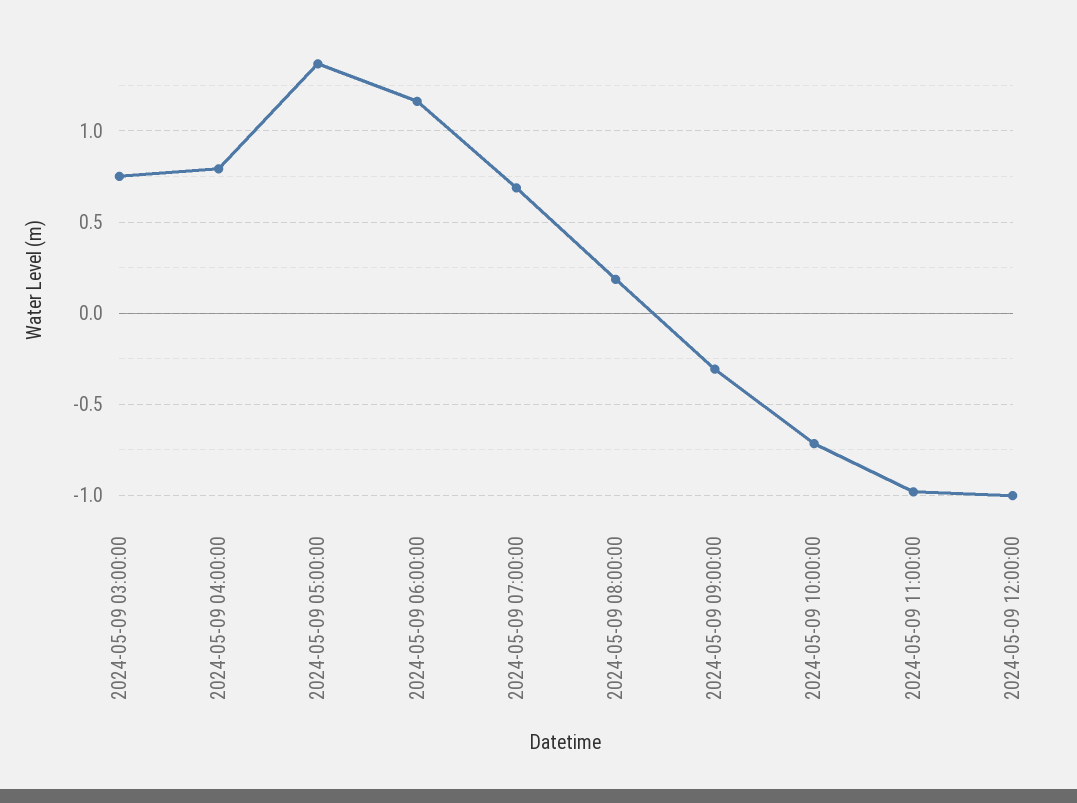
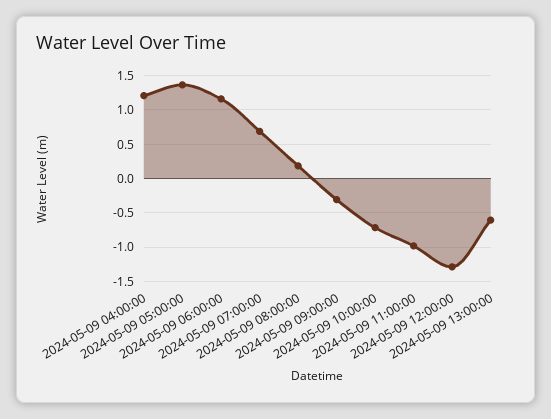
2024-05-09 03:00:00: 0.75 -> none
2024-05-09 04:00:00: 0.8 -> 1.2
2024-05-09 12:00:00: -1 -> -1.3
2024-05-09 13:00:00: none -> -0.6

